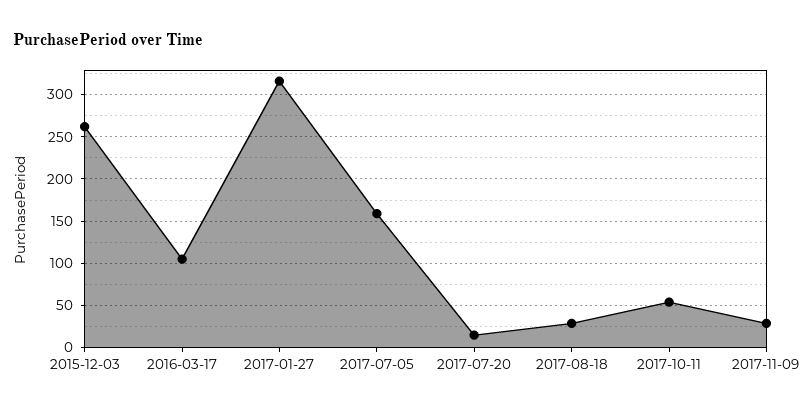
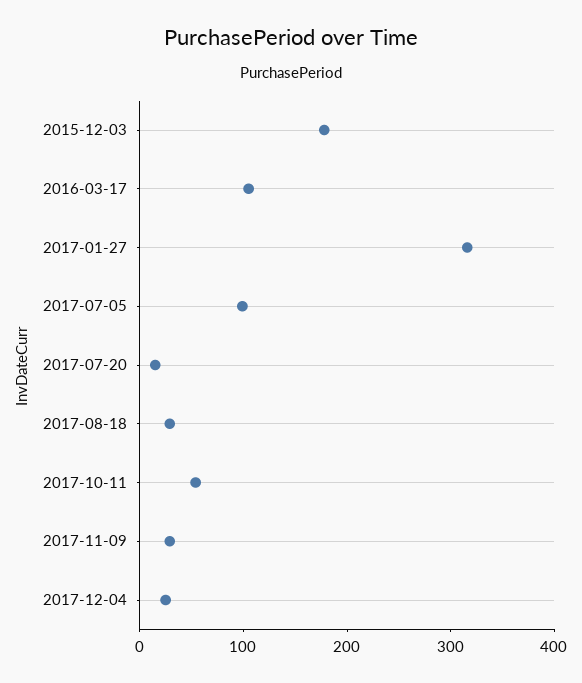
2015-12-03: 260 -> 180
2017-07-05: 160 -> 100
2017-12-04: none -> 20

